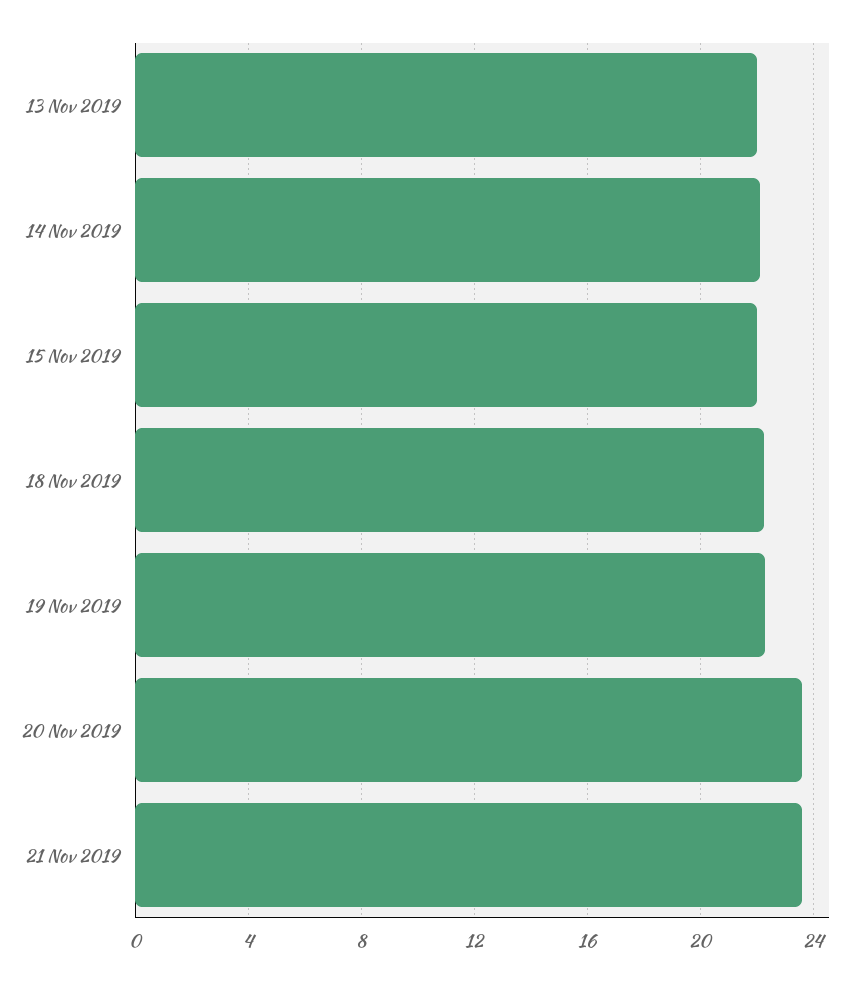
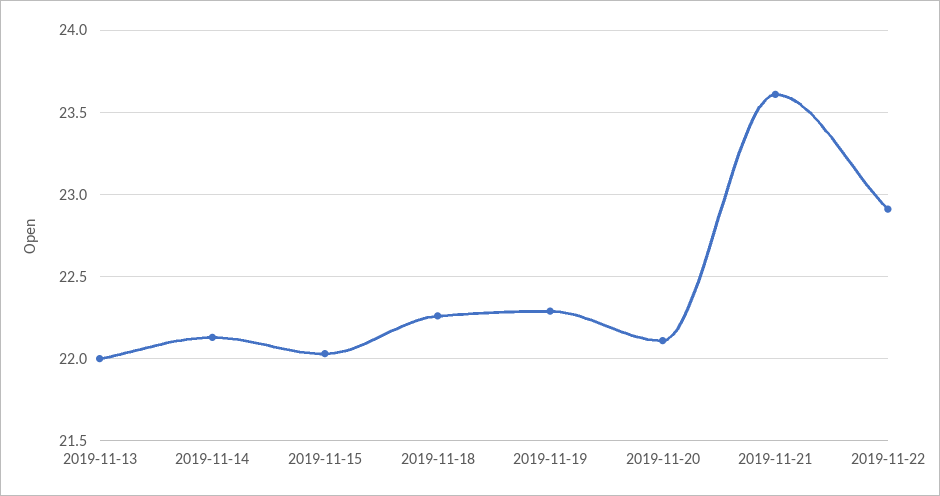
20 Nov 2019: 23.5 -> 22.1
2019-11-22: none -> 22.9

